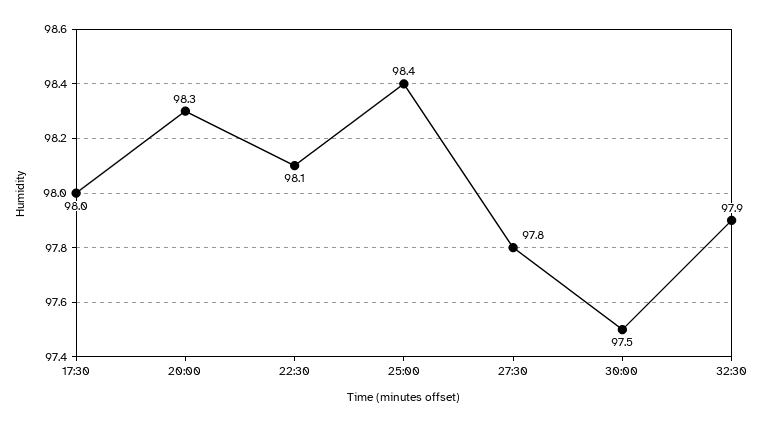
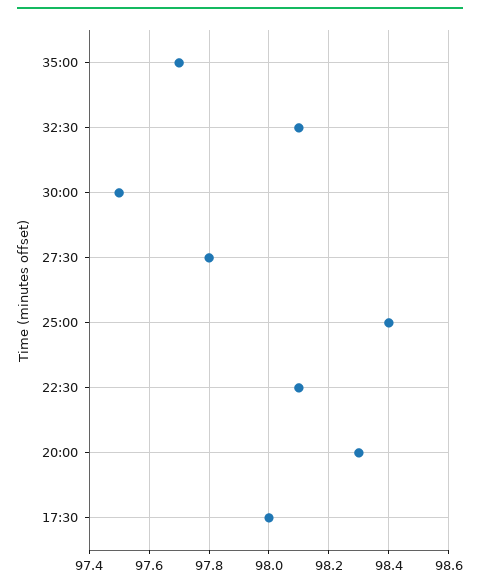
32:30: 97.9 -> 98.1
35:00: none -> 97.7

